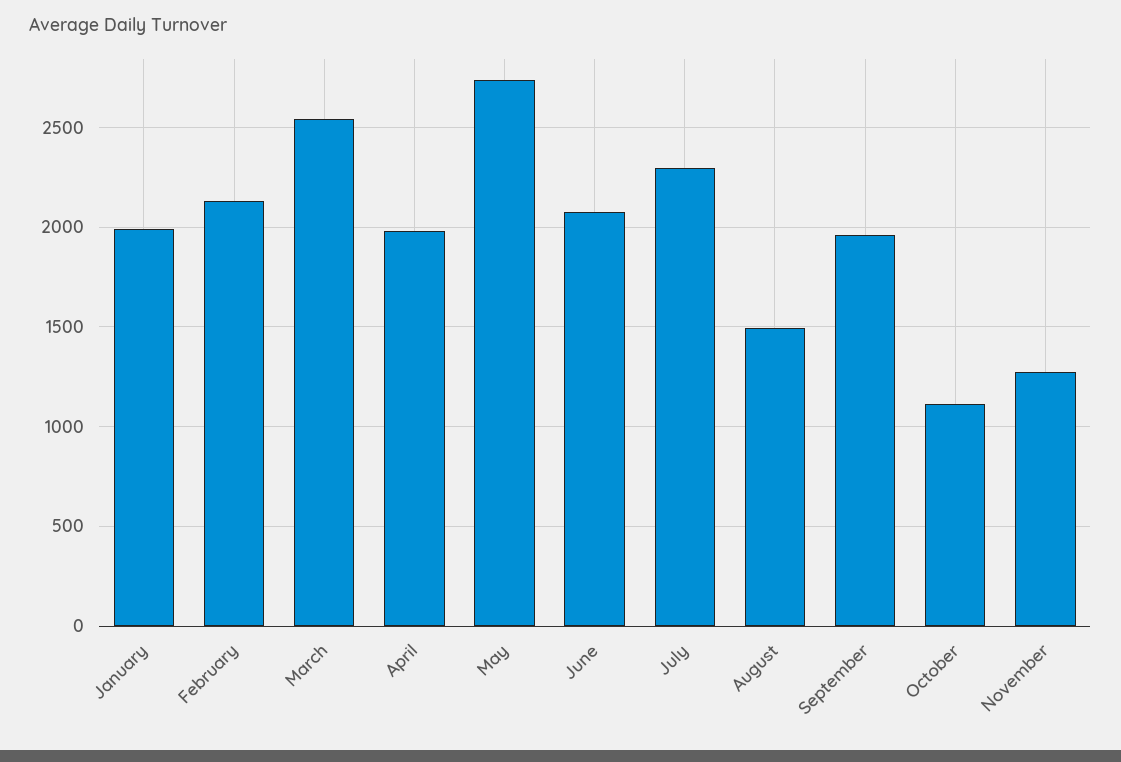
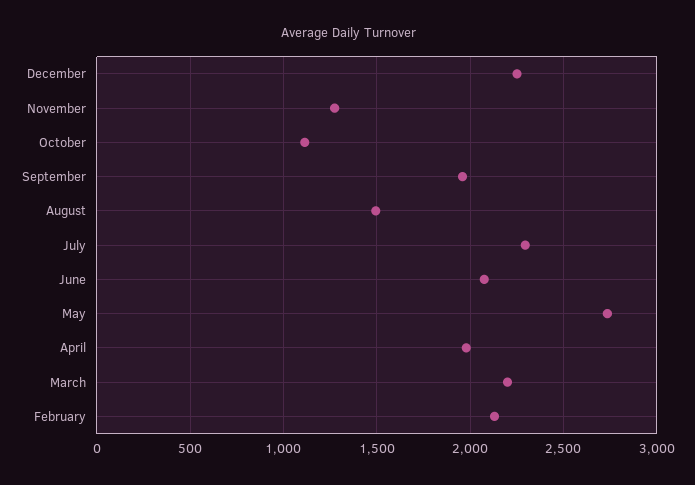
January: 2000 -> none
March: 2550 -> 2200
December: none -> 2250

